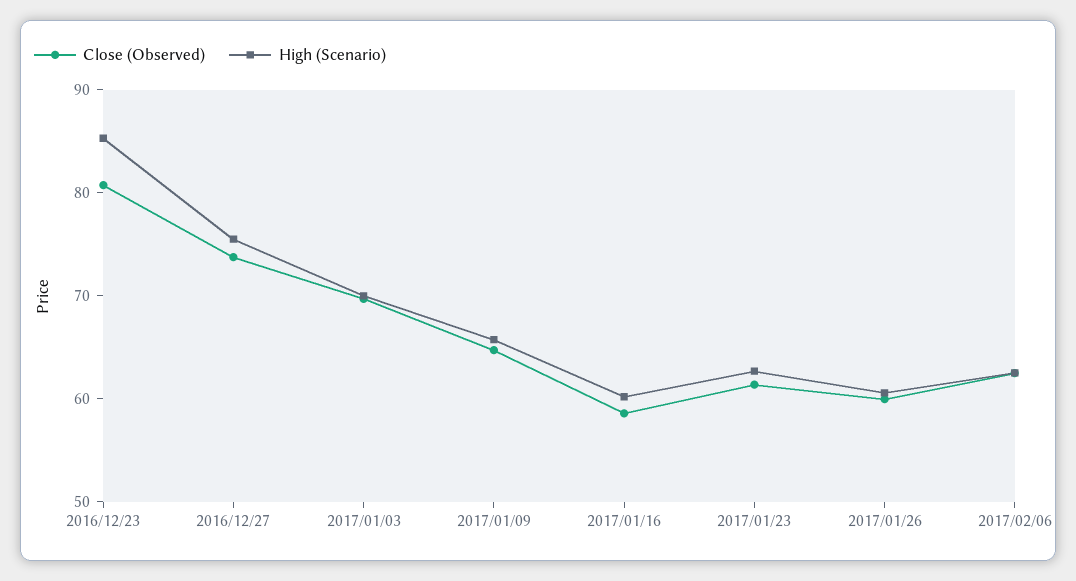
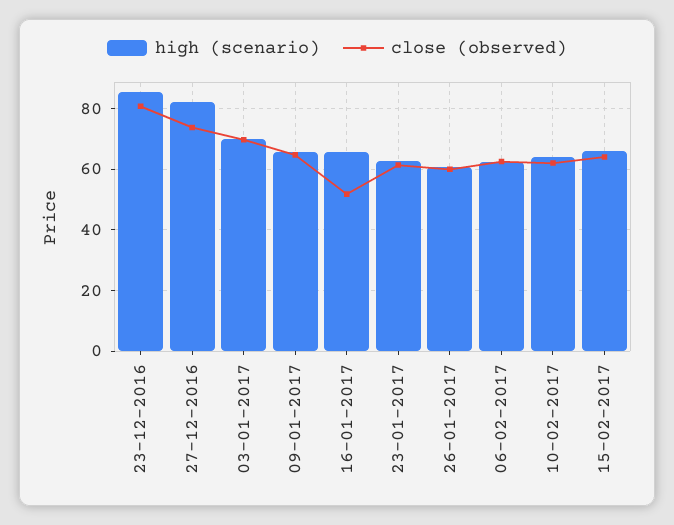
High (Scenario), 2016/12/27: 76 -> 82
Close (Observed), 2017/01/16: 58 -> 52
High (Scenario), 2017/01/16: 60 -> 66
High (Scenario), 10-02-2017: none -> 64
Close (Observed), 10-02-2017: none -> 62
High (Scenario), 15-02-2017: none -> 66
Close (Observed), 15-02-2017: none -> 64

